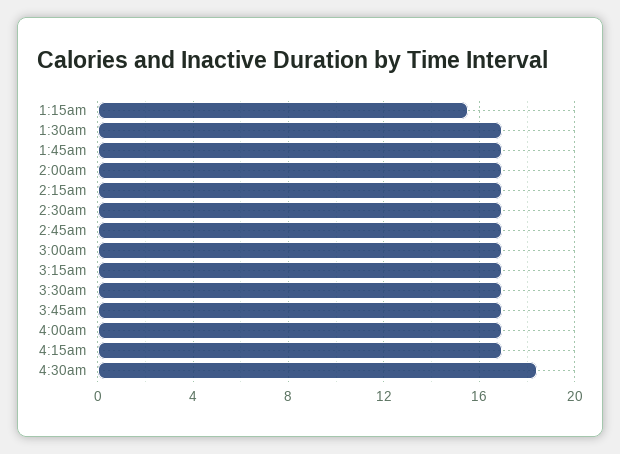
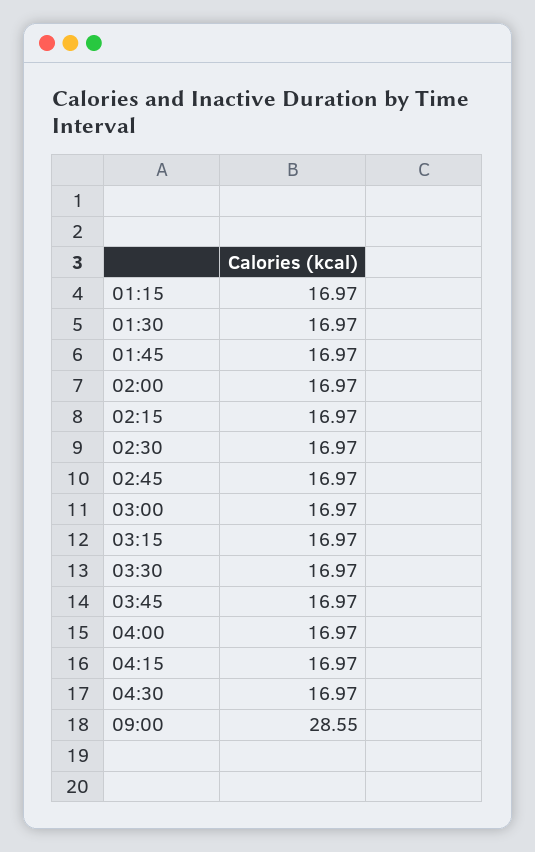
1:15am: 15.5 -> 16.97
4:30am: 18.5 -> 16.97
09:00: none -> 28.55

